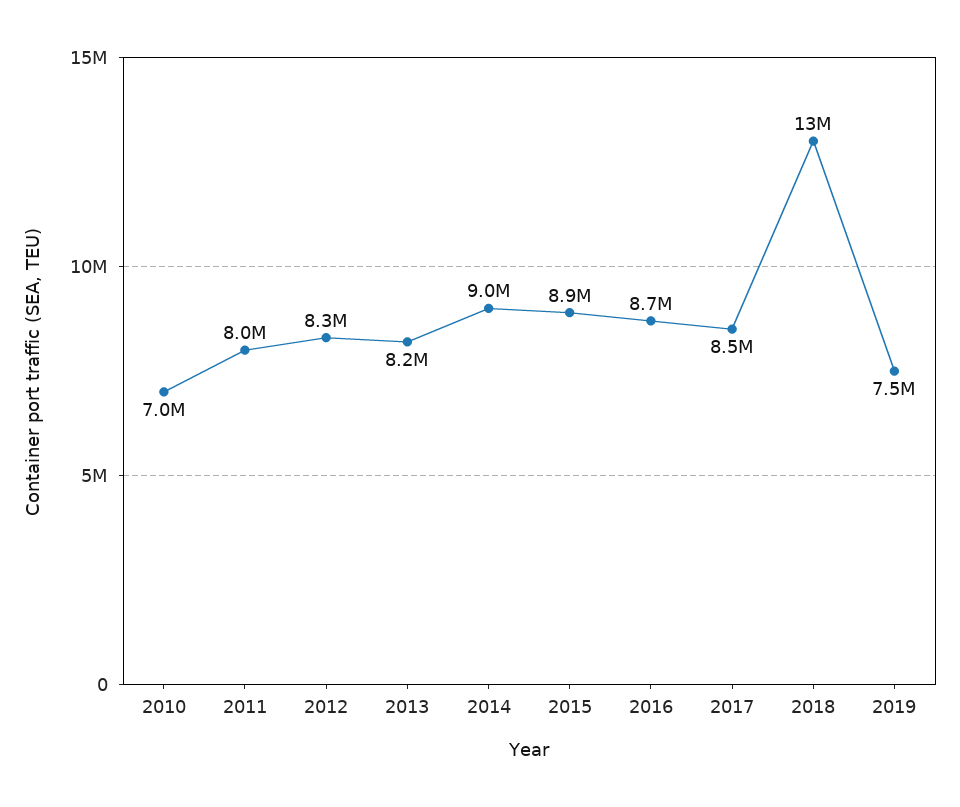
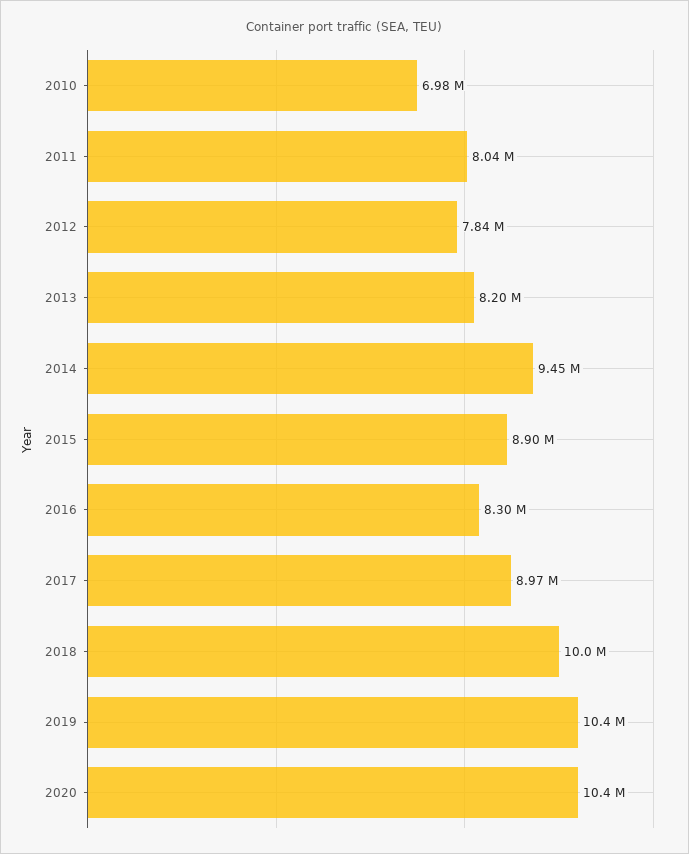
2012: 8300000 -> 7840000
2014: 9000000 -> 9450000
2016: 8700000 -> 8300000
2017: 8500000 -> 8970000
2018: 13000000 -> 10000000
2019: 7500000 -> 10400000
2020: none -> 10400000

